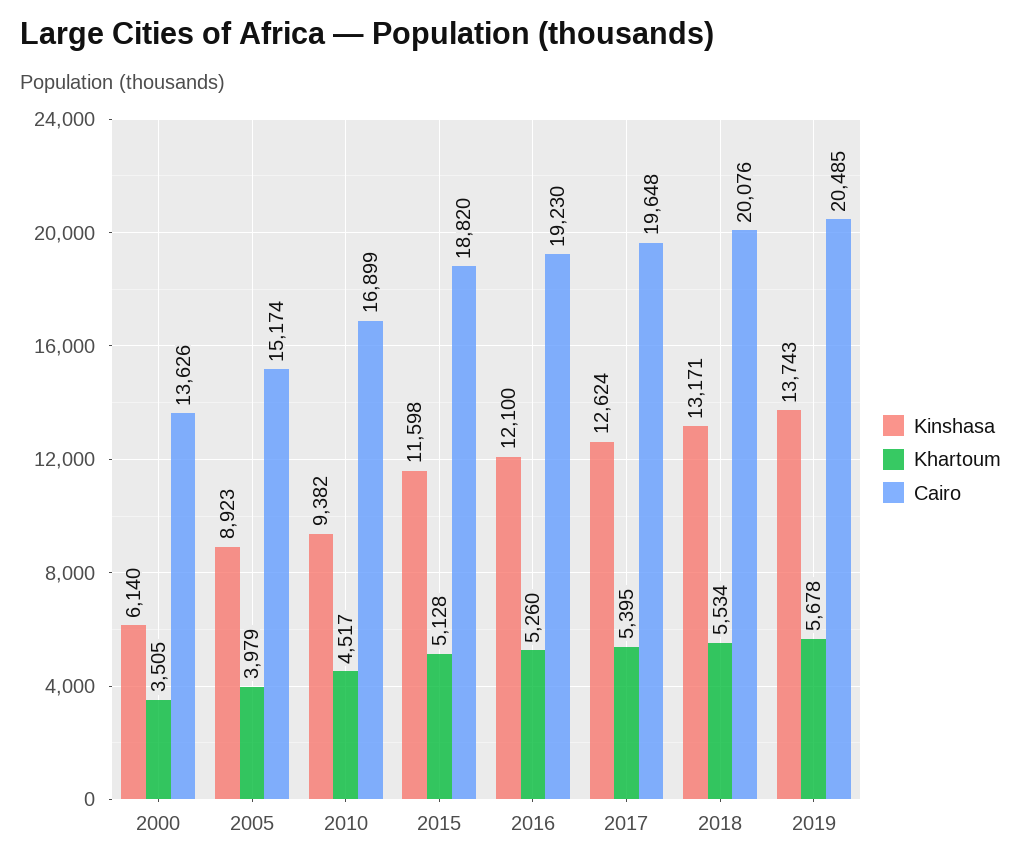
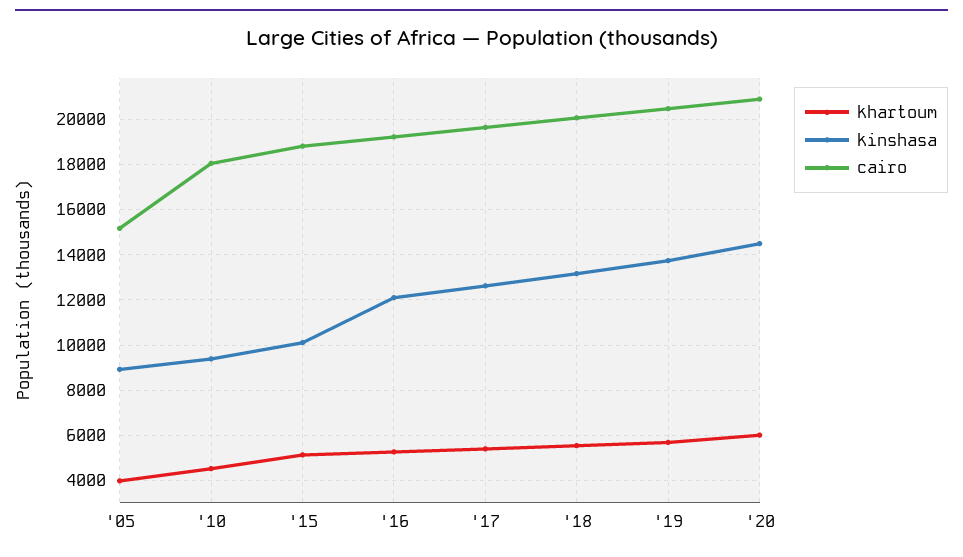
Kinshasa, 2000: 6140 -> none
Khartoum, 2000: 3505 -> none
Cairo, 2000: 13626 -> none
Cairo, 2010: 16899 -> 18000
Kinshasa, 2015: 11598 -> 10000
Khartoum, '20: none -> 6000
Kinshasa, '20: none -> 14500
Cairo, '20: none -> 21000

